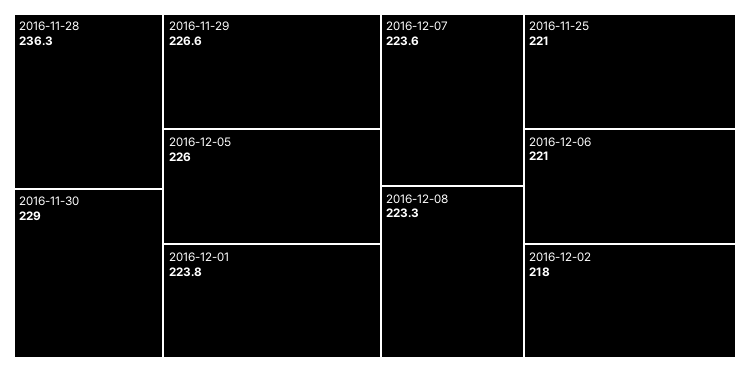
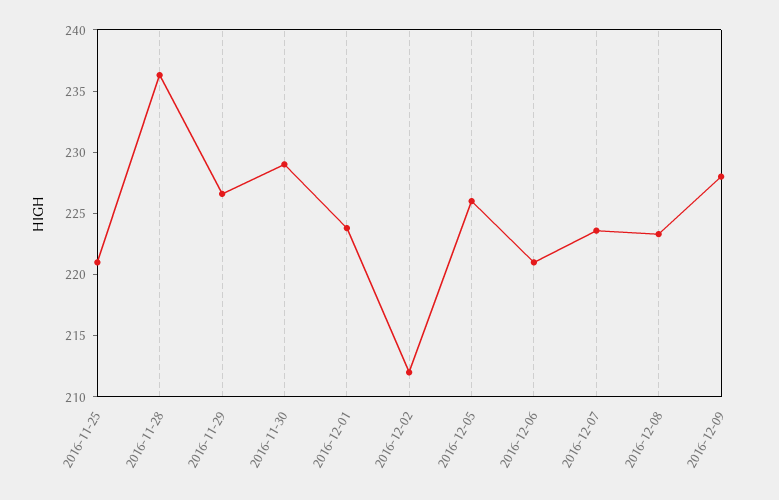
2016-12-02: 218 -> 212
2016-12-09: none -> 228

